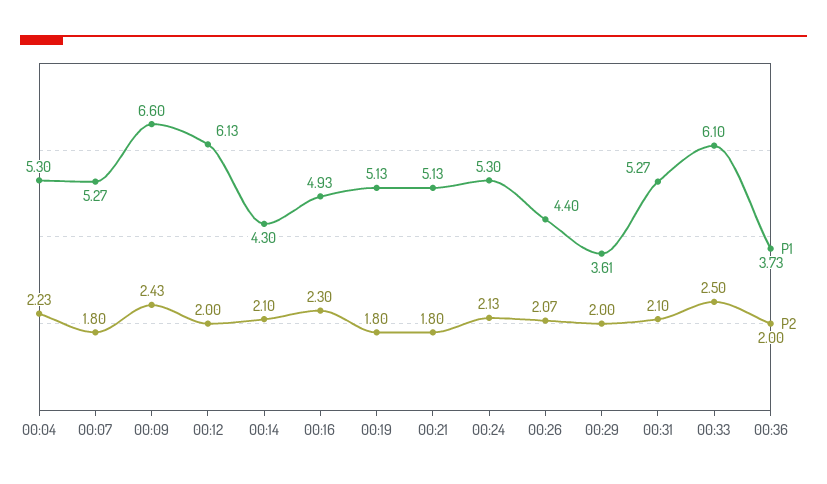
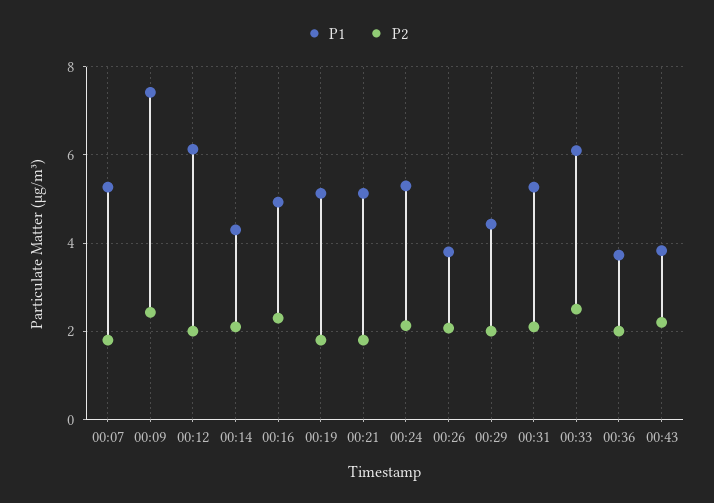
P1, 00:04: 5.3 -> none
P2, 00:04: 2.23 -> none
P1, 00:09: 6.6 -> 7.4
P1, 00:26: 4.4 -> 3.8
P1, 00:29: 3.61 -> 4.4
P1, 00:43: none -> 3.8
P2, 00:43: none -> 2.2

